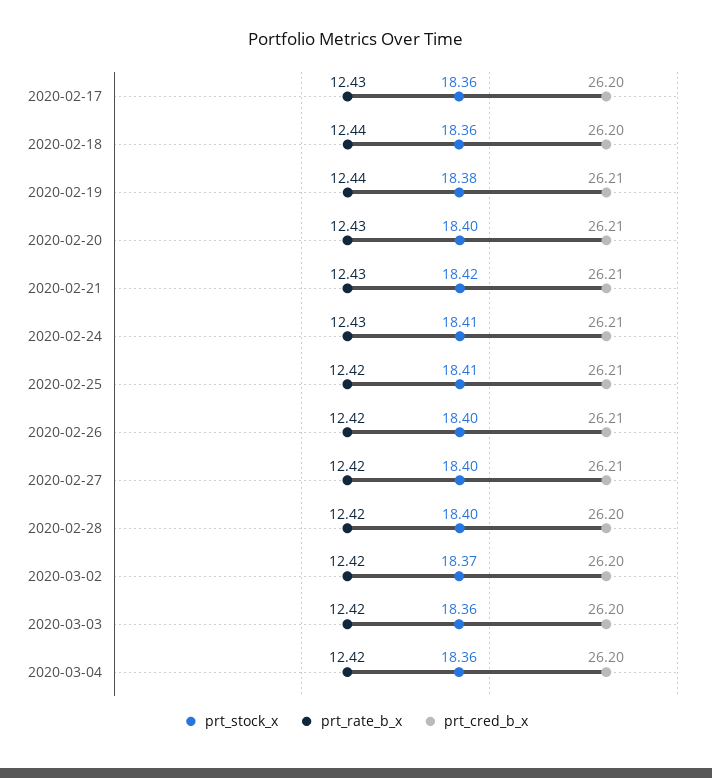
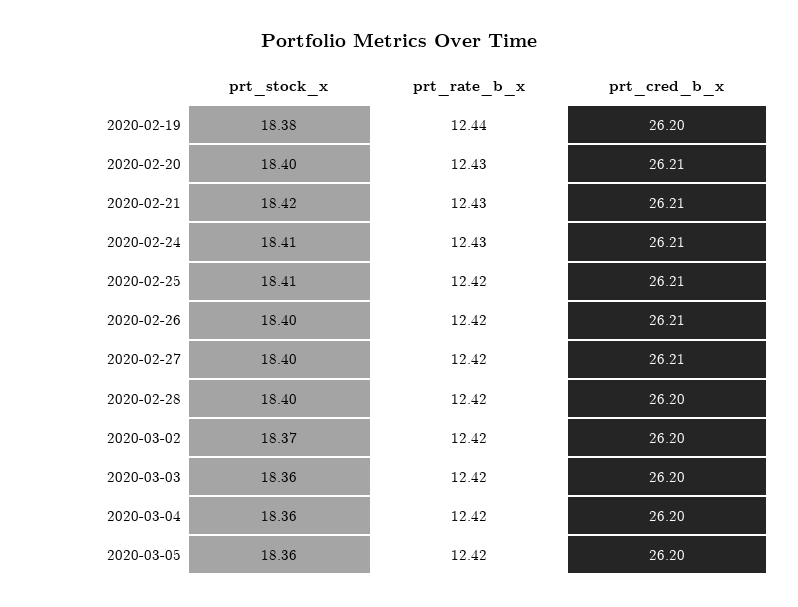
prt_stock_x, 2020-02-17: 18.36 -> none
prt_rate_b_x, 2020-02-17: 12.43 -> none
prt_cred_b_x, 2020-02-17: 26.2 -> none
prt_stock_x, 2020-02-18: 18.36 -> none
prt_rate_b_x, 2020-02-18: 12.44 -> none
prt_cred_b_x, 2020-02-18: 26.2 -> none
prt_cred_b_x, 2020-02-19: 26.21 -> 26.2
prt_stock_x, 2020-03-05: none -> 18.36
prt_rate_b_x, 2020-03-05: none -> 12.42
prt_cred_b_x, 2020-03-05: none -> 26.2

